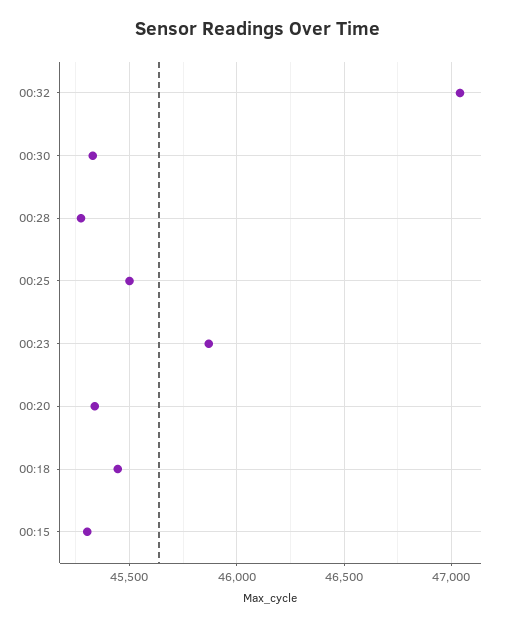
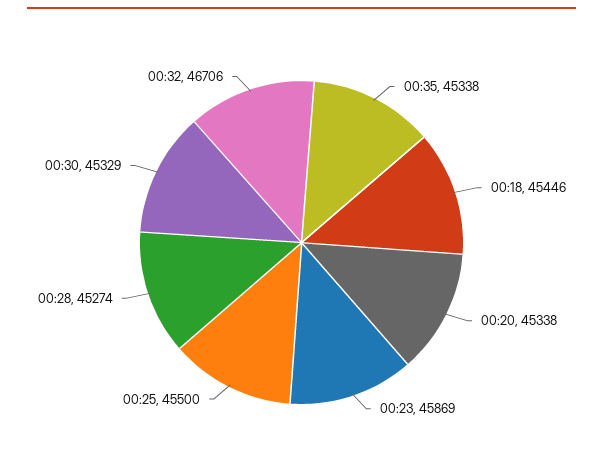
00:32: 47050 -> 46706
00:15: 45300 -> none
00:35: none -> 45338

